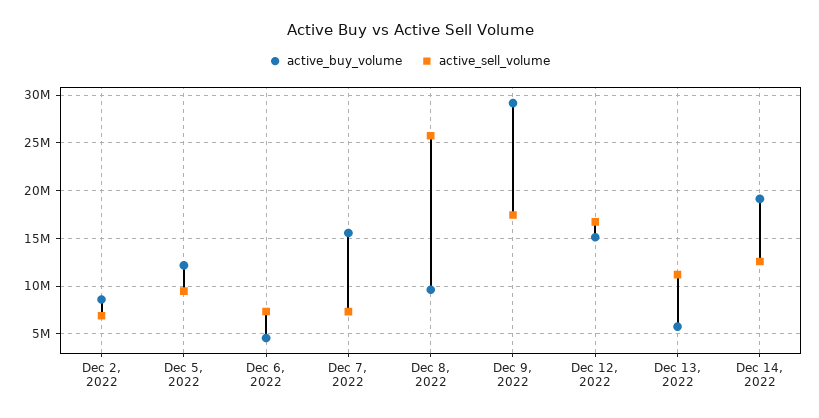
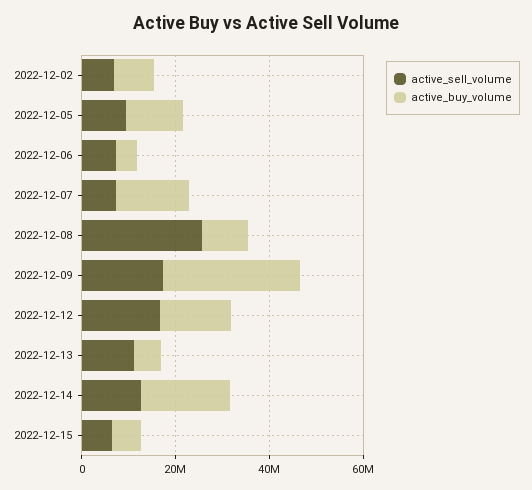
active_sell_volume, 2022-12-15: none -> 5000000
active_buy_volume, 2022-12-15: none -> 5000000

